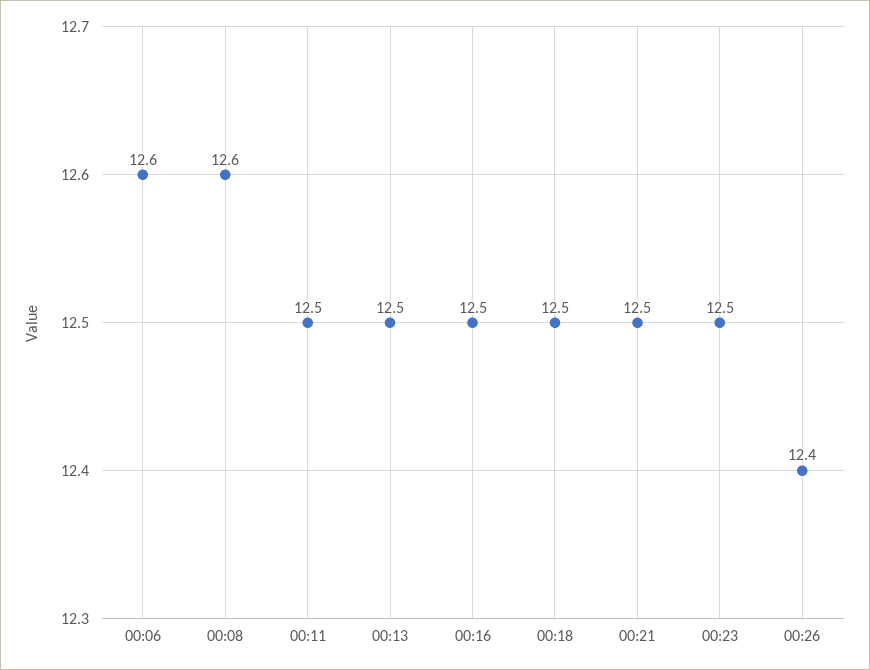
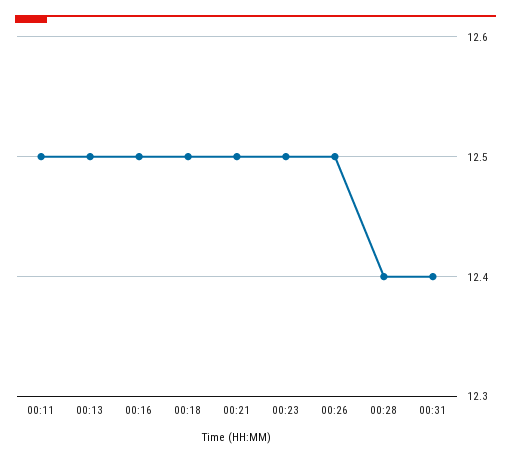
00:06: 12.6 -> none
00:08: 12.6 -> none
00:26: 12.4 -> 12.5
00:28: none -> 12.4
00:31: none -> 12.4

